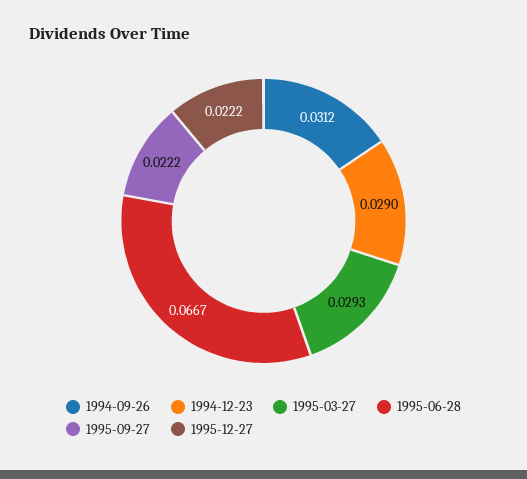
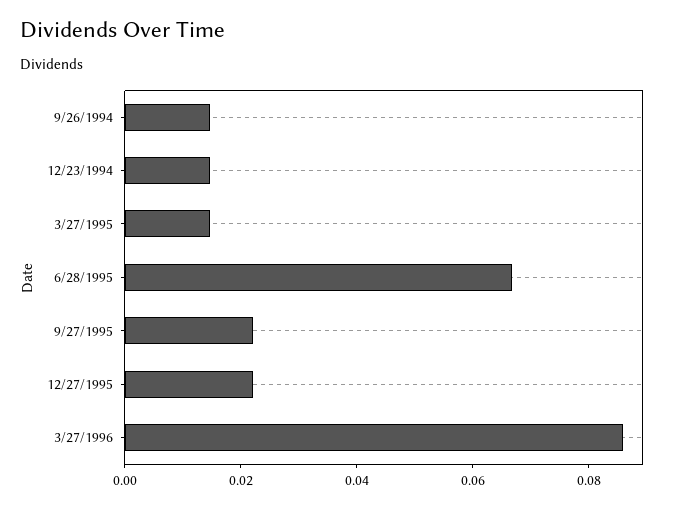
1994-09-26: 0.0312 -> 0.015
1994-12-23: 0.029 -> 0.015
1995-03-27: 0.0293 -> 0.015
3/27/1996: none -> 0.085

